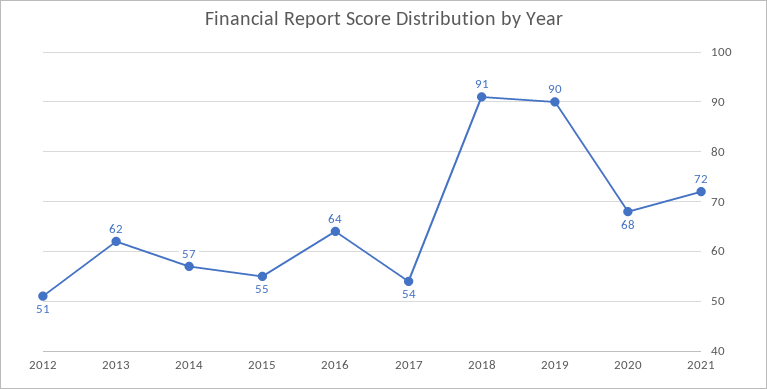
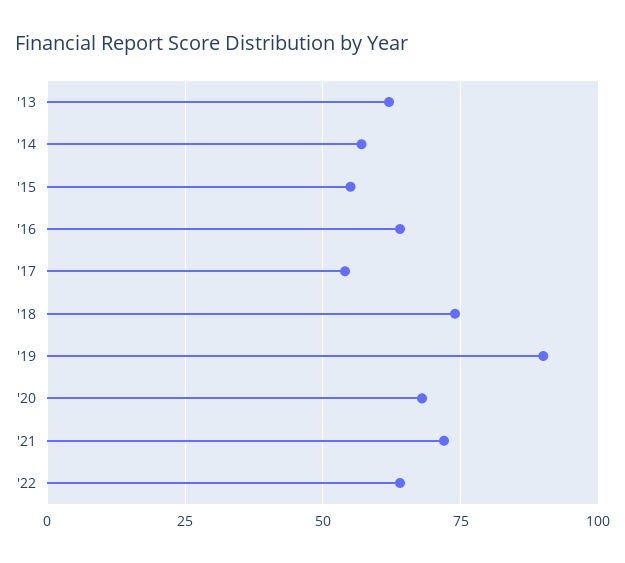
2012: 51 -> none
2018: 91 -> 75
'22: none -> 65

